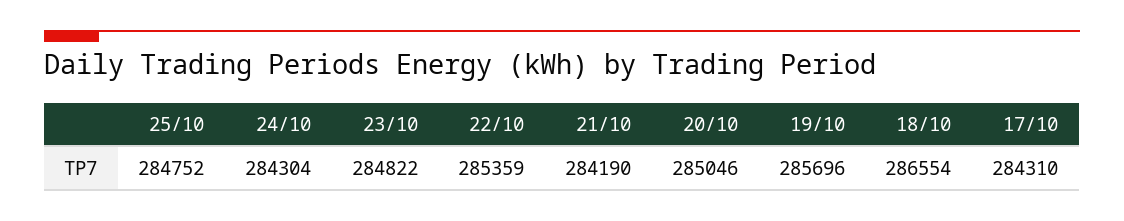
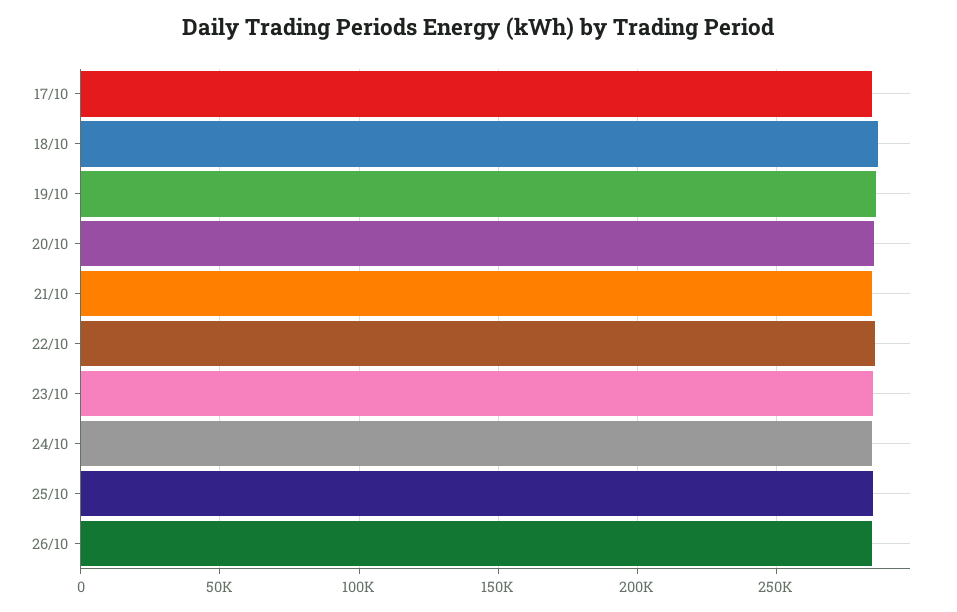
26/10: none -> 285000

